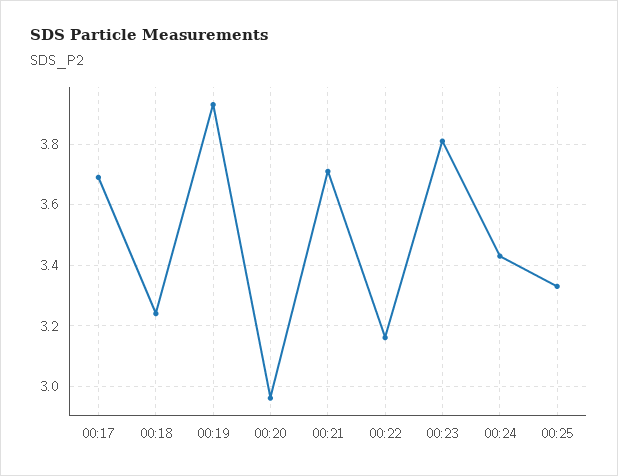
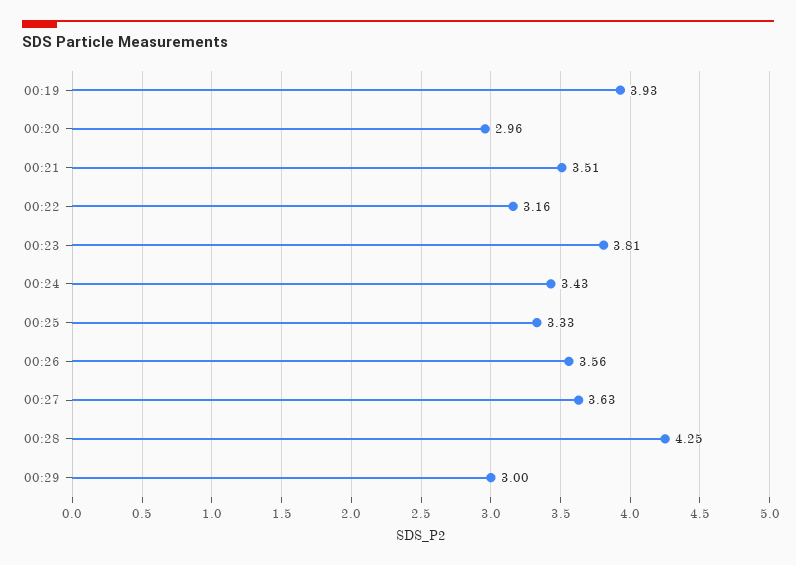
00:17: 3.7 -> none
00:18: 3.25 -> none
00:21: 3.7 -> 3.51
00:26: none -> 3.56
00:27: none -> 3.63
00:28: none -> 4.25
00:29: none -> 3

